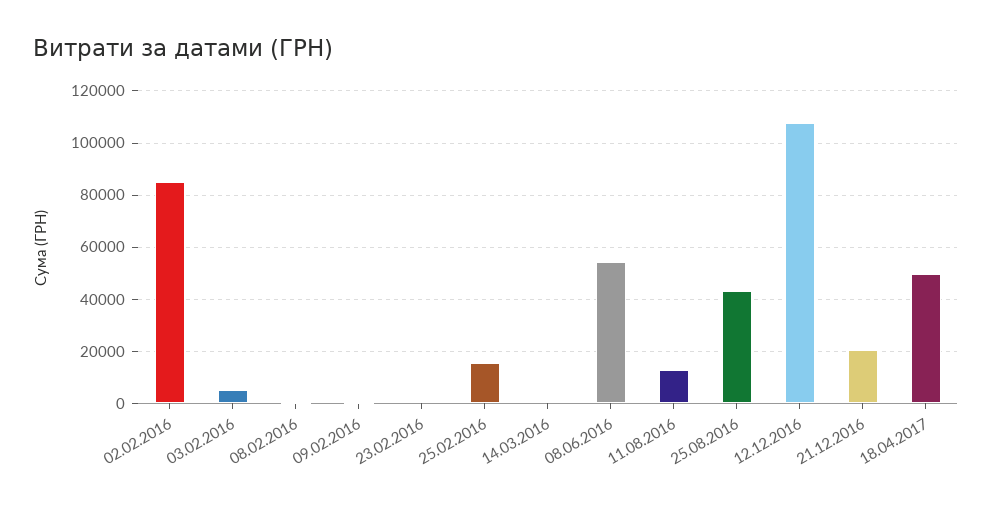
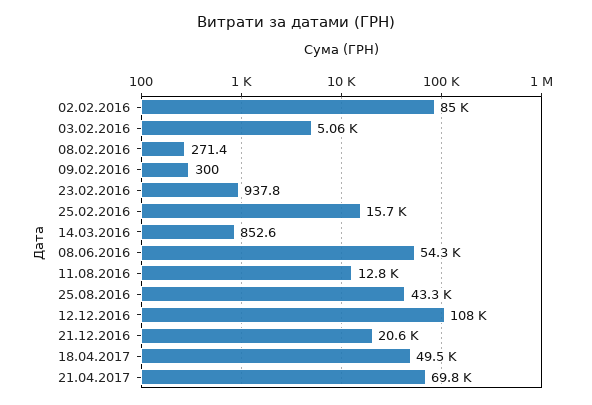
21.04.2017: none -> 69800

